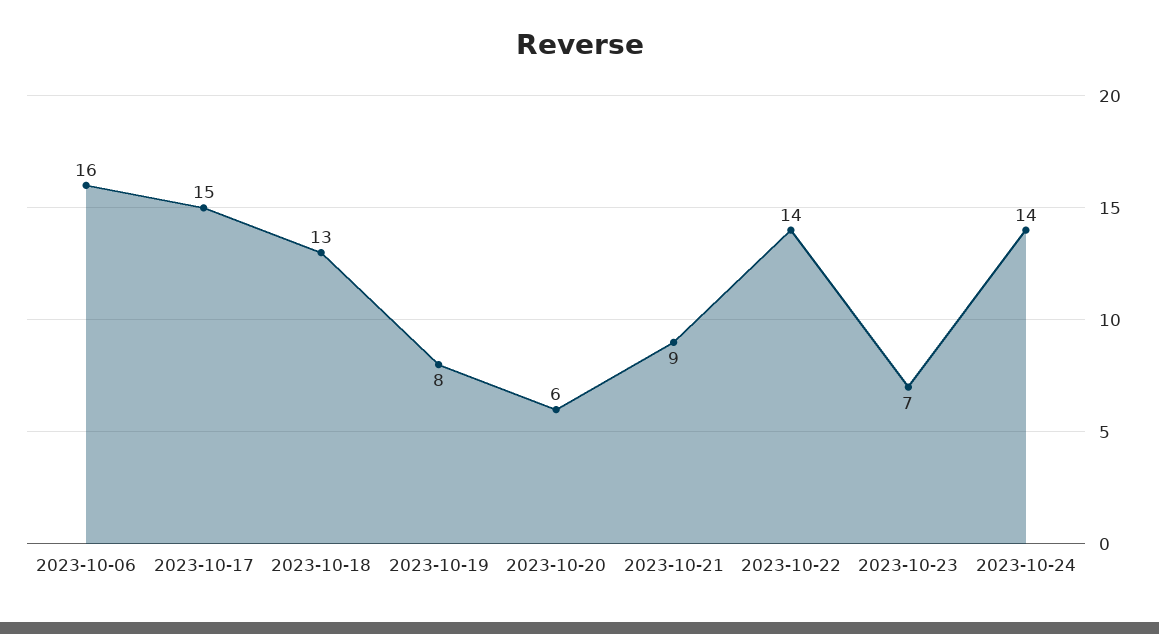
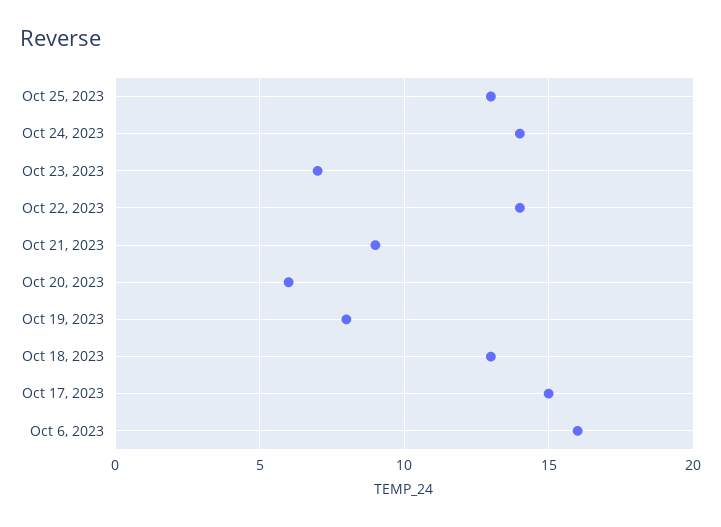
Oct 25, 2023: none -> 13

